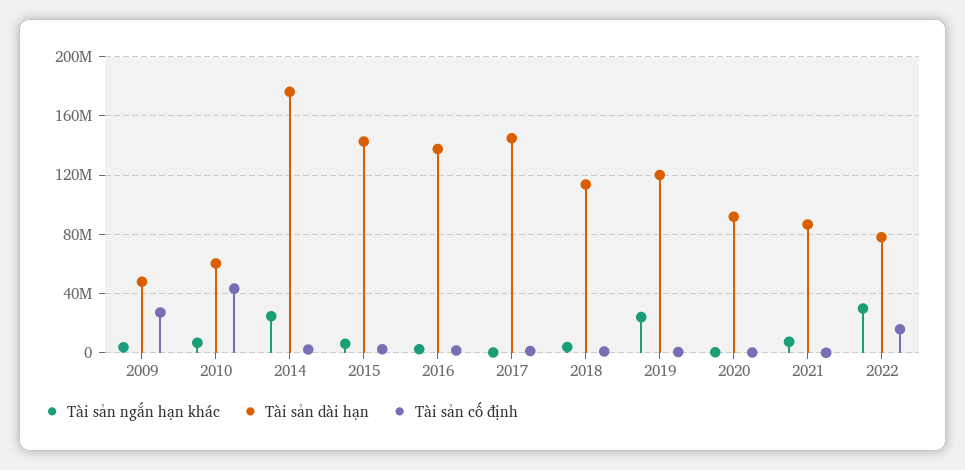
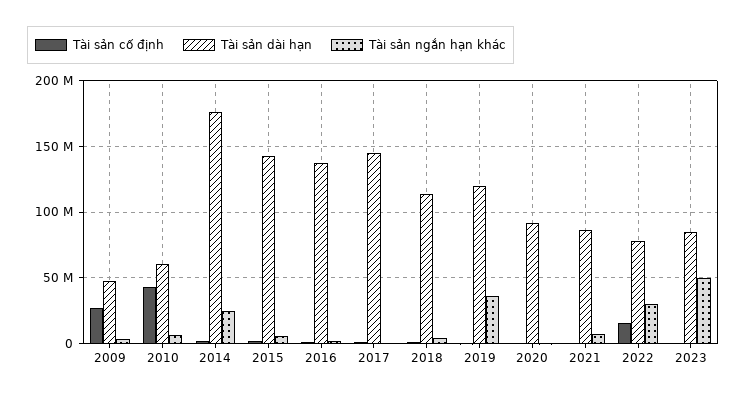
Tài sản ngắn hạn khác, 2019: 25000000 -> 35000000
Tài sản cố định, 2023: none -> 0
Tài sản dài hạn, 2023: none -> 85000000
Tài sản ngắn hạn khác, 2023: none -> 50000000

